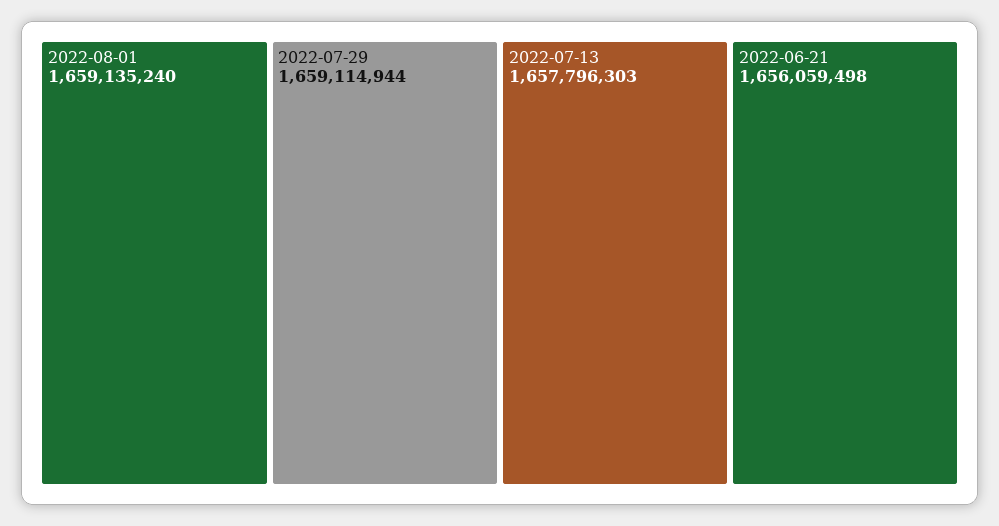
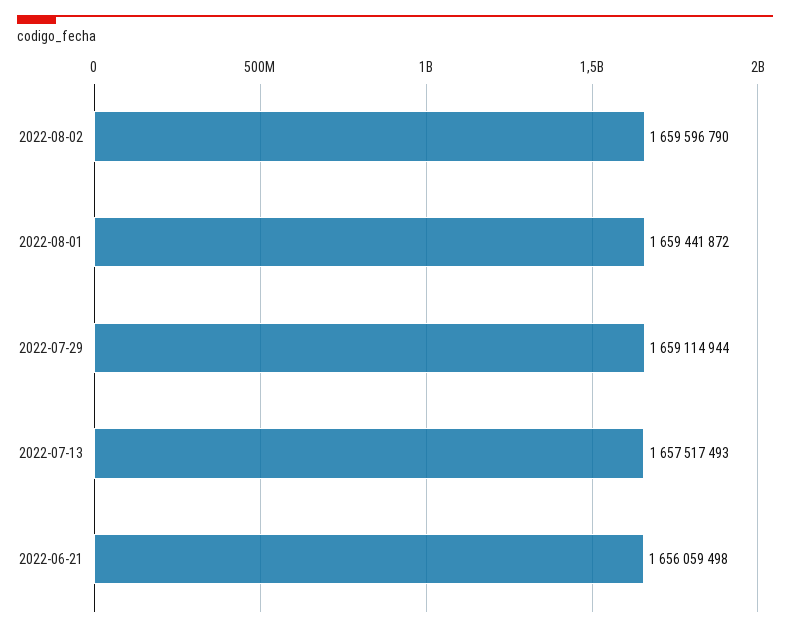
2022-08-01: 1659135240 -> 1659441872
2022-07-13: 1657796303 -> 1657517493
2022-08-02: none -> 1659596790

